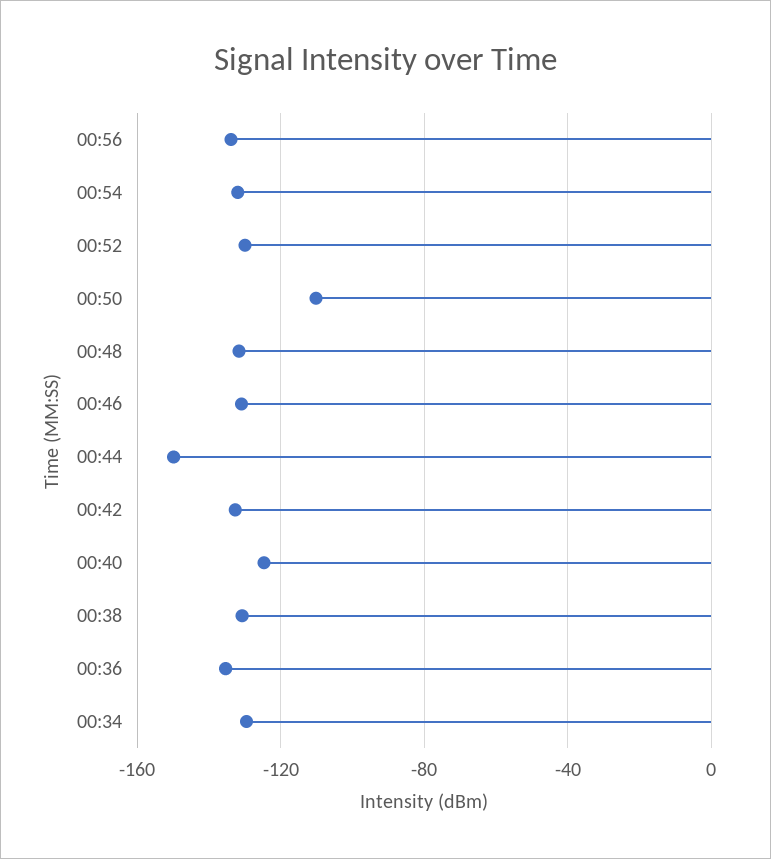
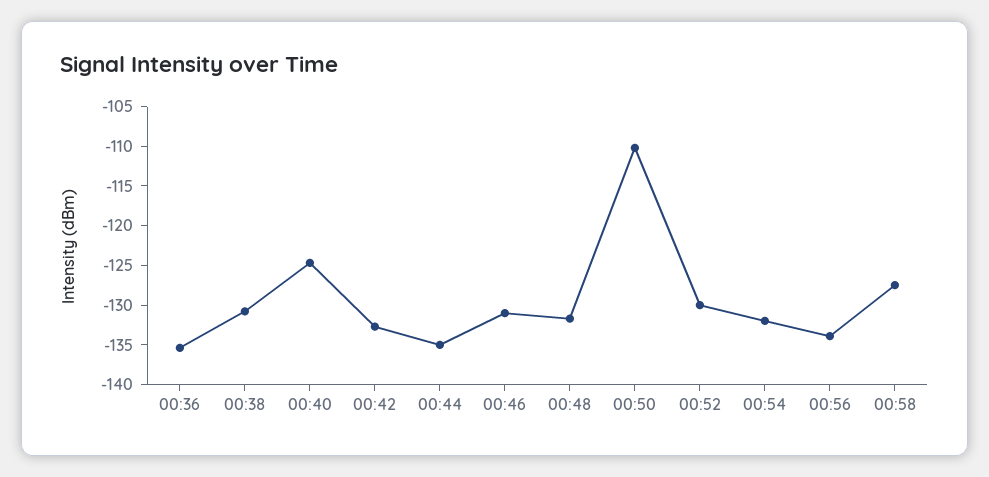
00:44: -150 -> -135
00:34: -130 -> none
00:58: none -> -127.5

